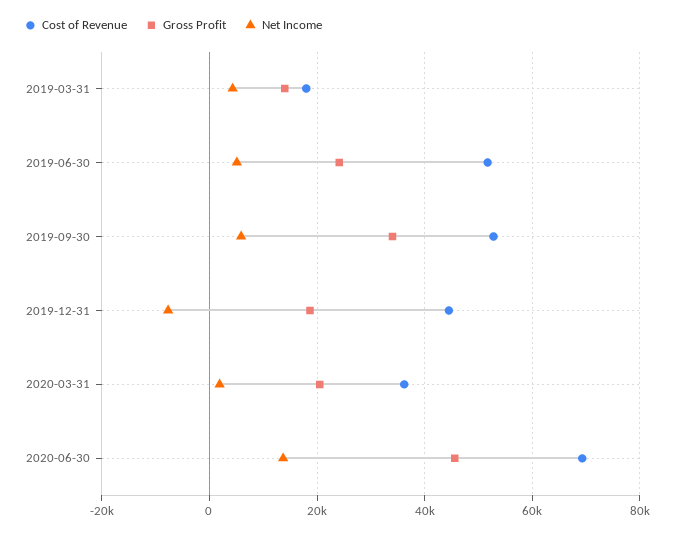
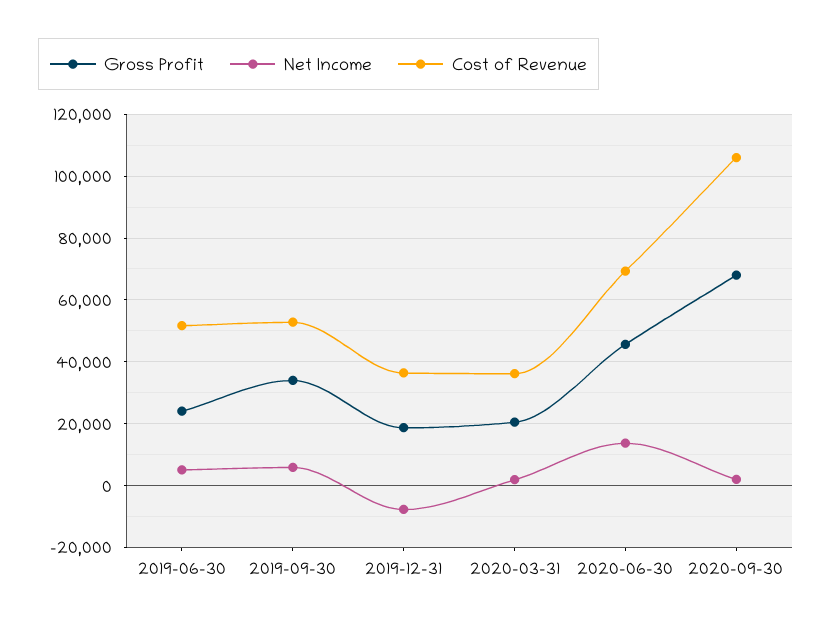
Cost of Revenue, 2019-03-31: 18000 -> none
Gross Profit, 2019-03-31: 14000 -> none
Net Income, 2019-03-31: 4000 -> none
Cost of Revenue, 2019-12-31: 44000 -> 36000
Gross Profit, 2020-09-30: none -> 68000
Net Income, 2020-09-30: none -> 2000
Cost of Revenue, 2020-09-30: none -> 106000

